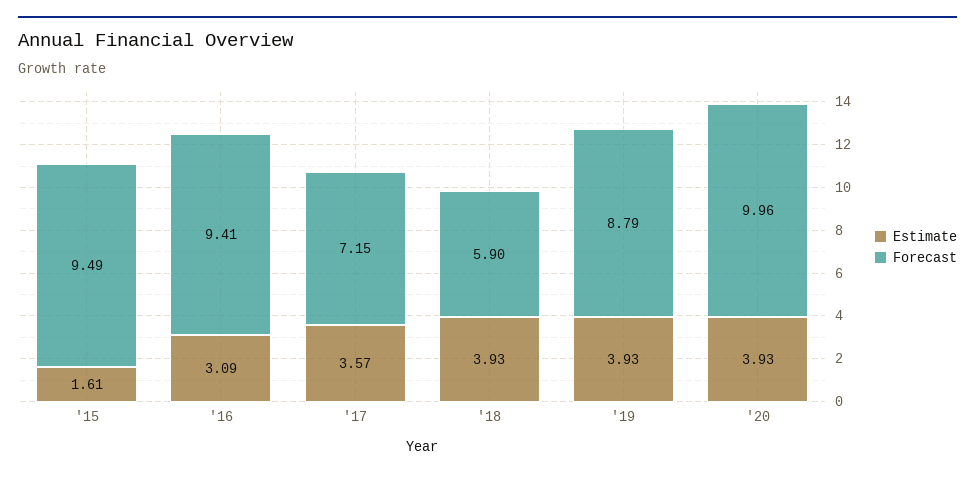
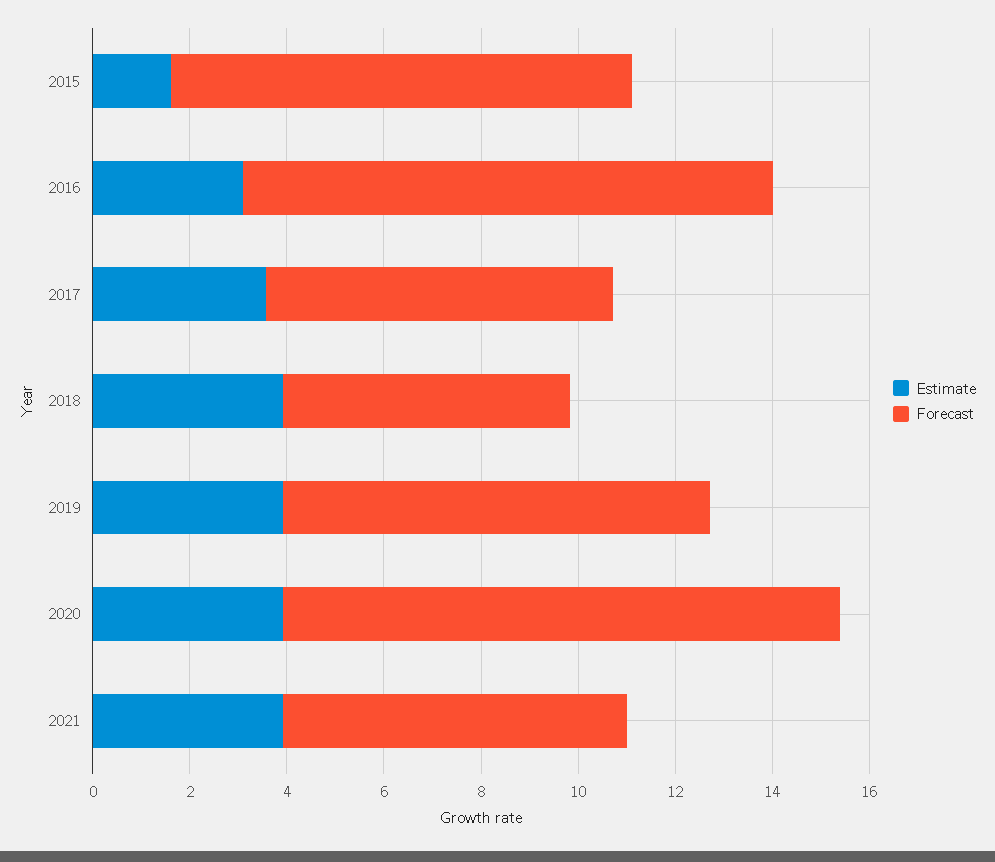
Forecast, '16: 9.41 -> 11
Forecast, '20: 9.96 -> 11.5
Estimate, 2021: none -> 4
Forecast, 2021: none -> 7

